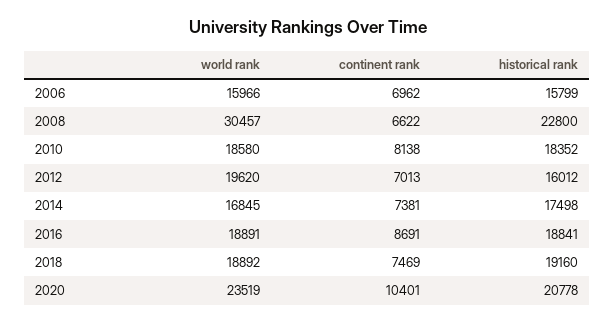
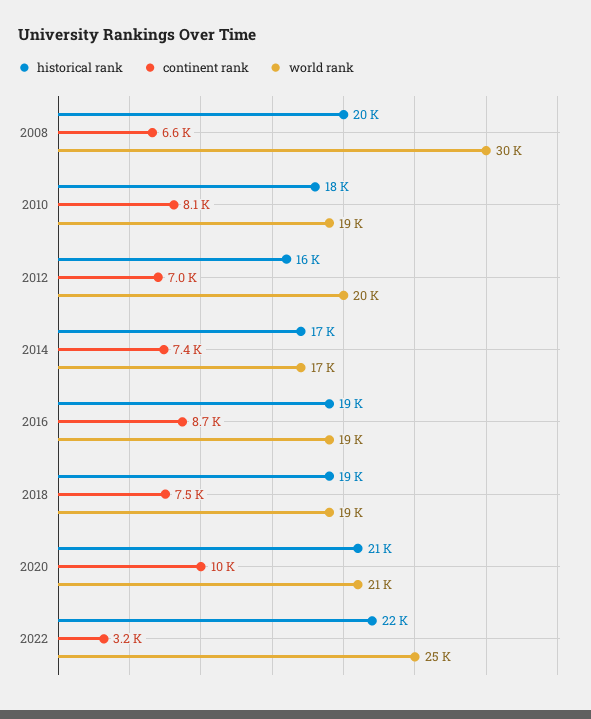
world rank, 2006: 15966 -> none
continent rank, 2006: 6962 -> none
historical rank, 2006: 15799 -> none
historical rank, 2008: 22800 -> 20000
world rank, 2020: 23519 -> 21000
historical rank, 2022: none -> 22000
continent rank, 2022: none -> 3200
world rank, 2022: none -> 25000

